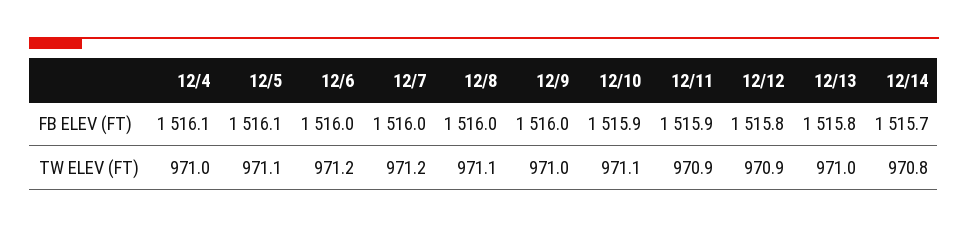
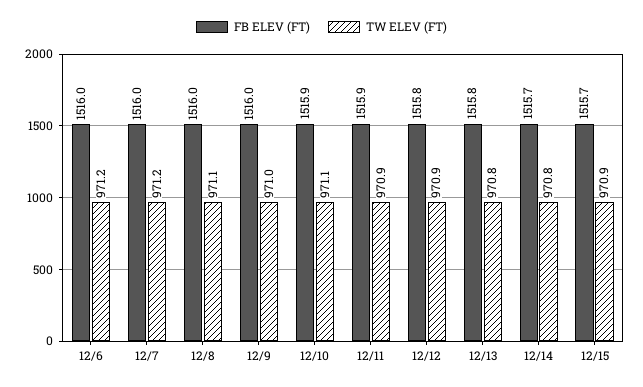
FB ELEV (FT), 12/4: 1516.1 -> none
FB ELEV (FT), 12/5: 1516.1 -> none
TW ELEV (FT), 12/4: 971 -> none
TW ELEV (FT), 12/5: 971.1 -> none
TW ELEV (FT), 12/13: 971 -> 970.8
FB ELEV (FT), 12/15: none -> 1515.7
TW ELEV (FT), 12/15: none -> 970.9

